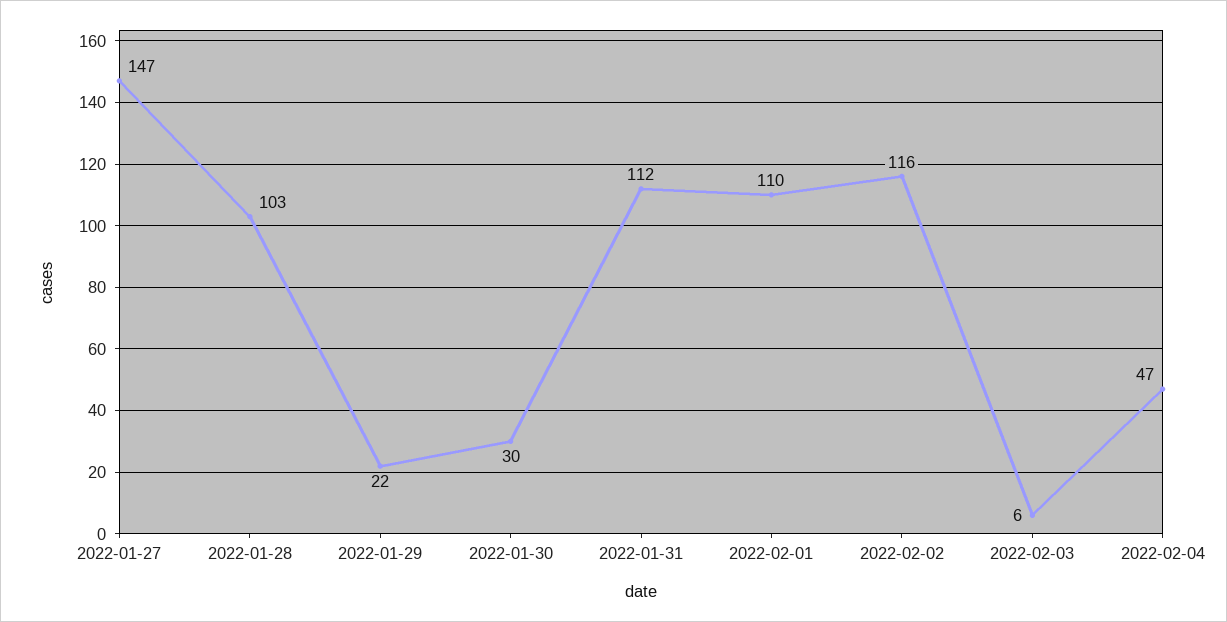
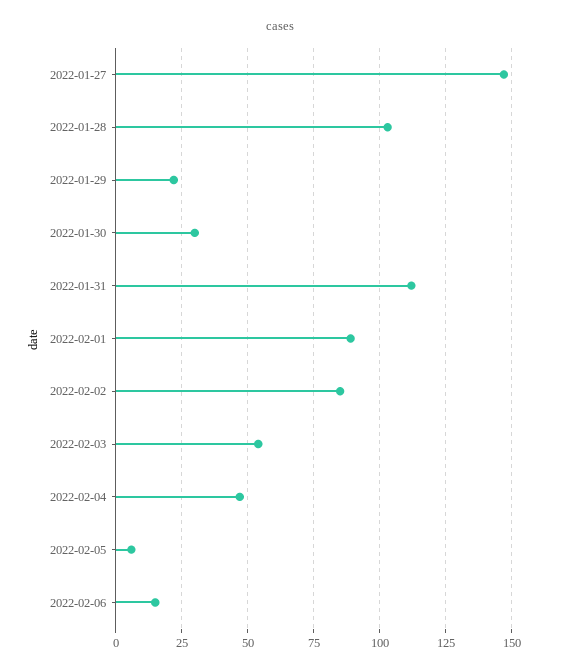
2022-02-01: 110 -> 90
2022-02-02: 116 -> 85
2022-02-03: 6 -> 55
2022-02-05: none -> 5
2022-02-06: none -> 15

